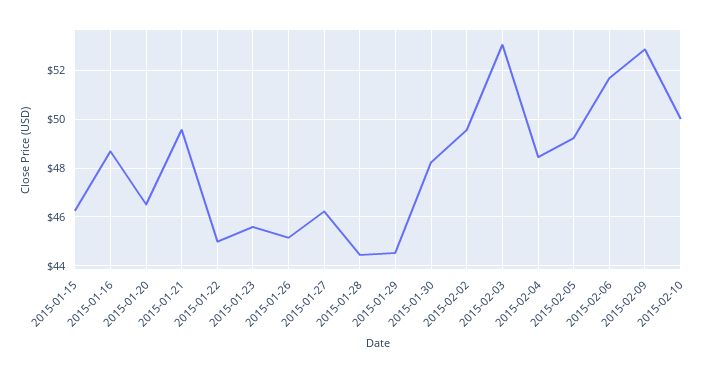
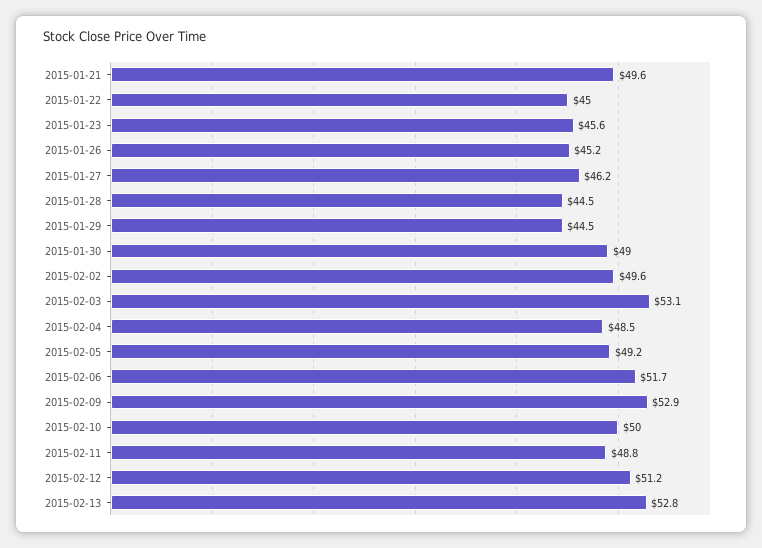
2015-01-15: 46.25 -> none
2015-01-16: 48.75 -> none
2015-01-20: 46.5 -> none
2015-01-30: 48.25 -> 49
2015-02-11: none -> 48.8
2015-02-12: none -> 51.2
2015-02-13: none -> 52.8

